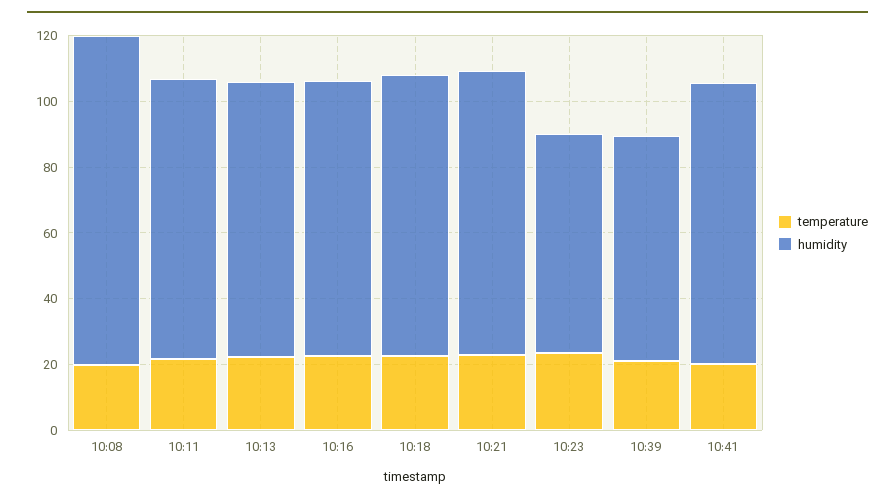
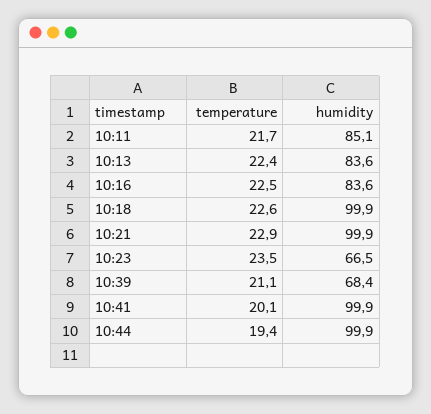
temperature, 10:08: 20 -> none
humidity, 10:08: 100 -> none
humidity, 10:18: 85 -> 99.9
humidity, 10:21: 85 -> 99.9
humidity, 10:41: 85 -> 99.9
temperature, 10:44: none -> 19.4
humidity, 10:44: none -> 99.9

